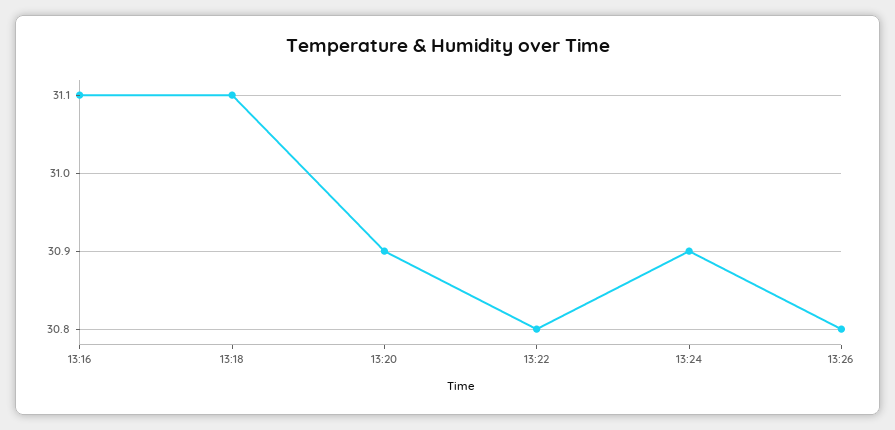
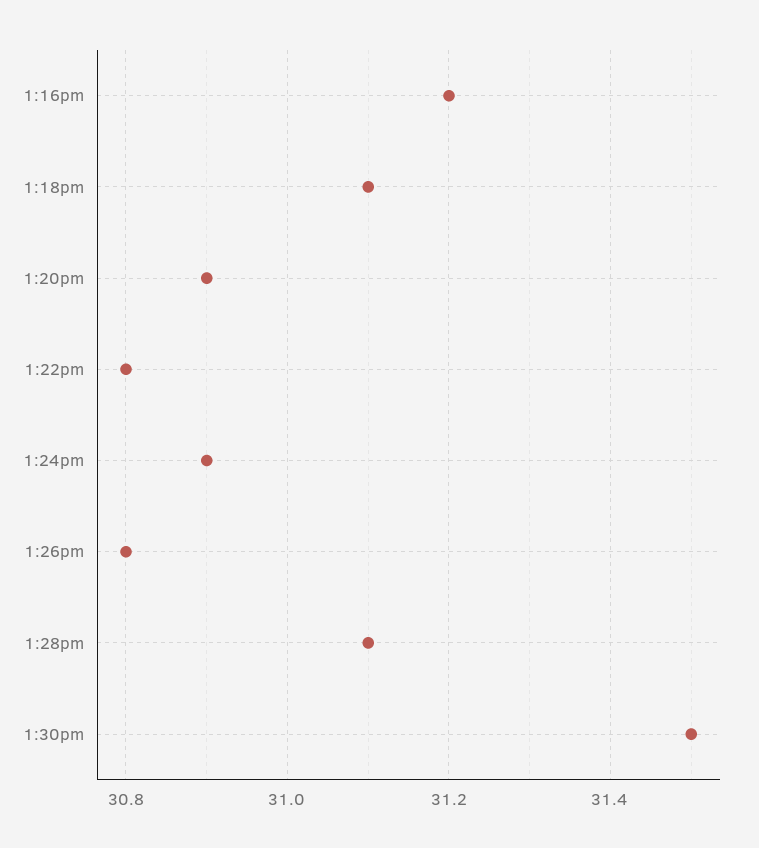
13:16: 31.1 -> 31.2
1:28pm: none -> 31.1
1:30pm: none -> 31.5

